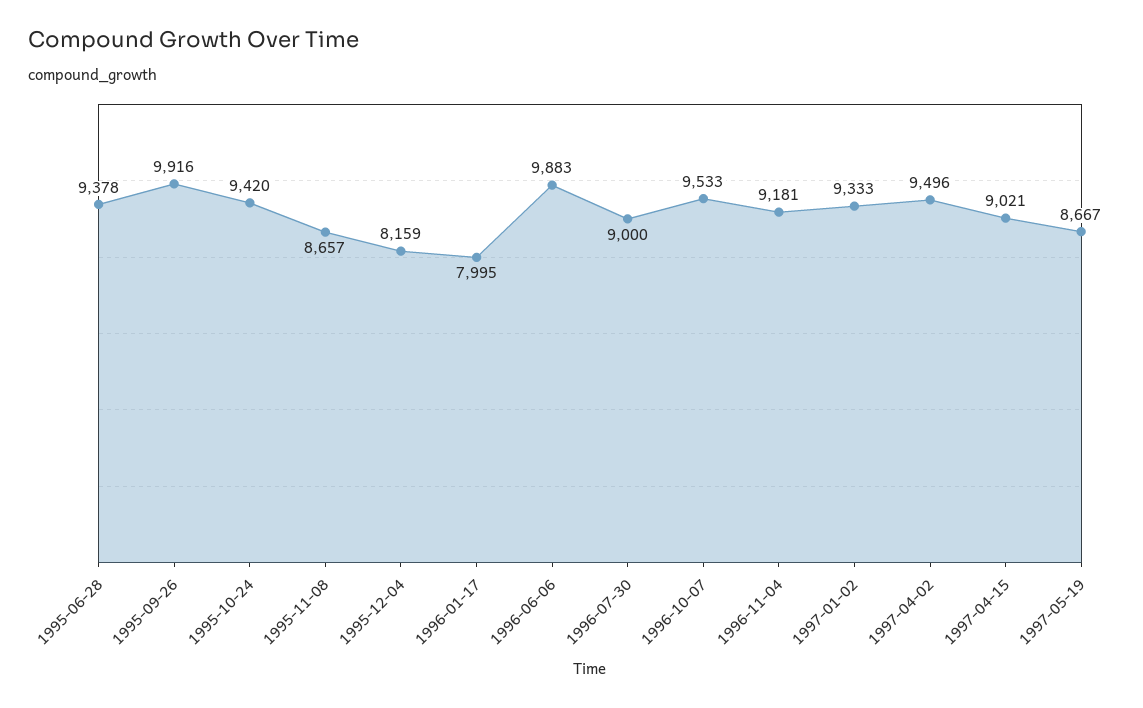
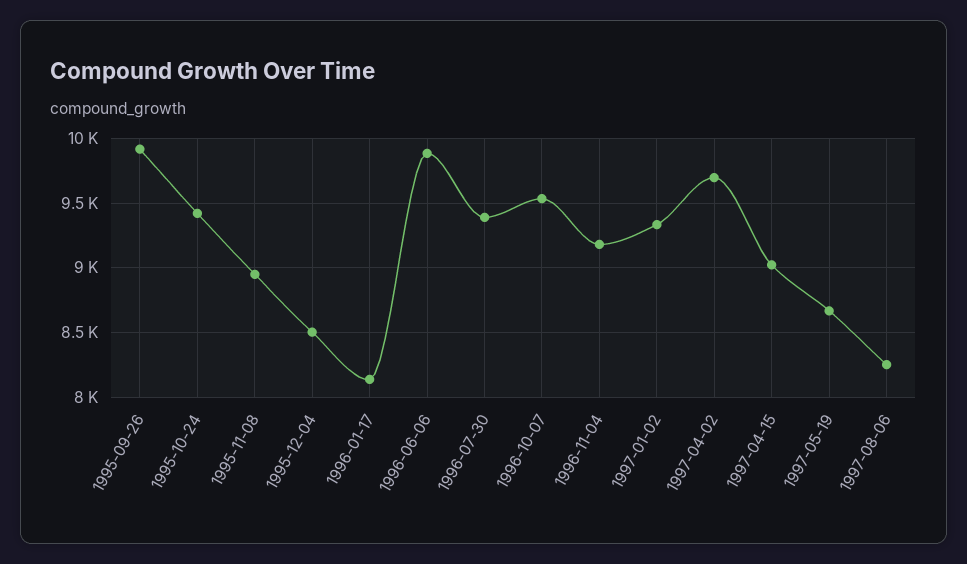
1995-06-28: 9378 -> none
1995-11-08: 8657 -> 8950
1995-12-04: 8159 -> 8500
1996-01-17: 7995 -> 8150
1996-07-30: 9000 -> 9400
1997-04-02: 9496 -> 9700
1997-08-06: none -> 8250

